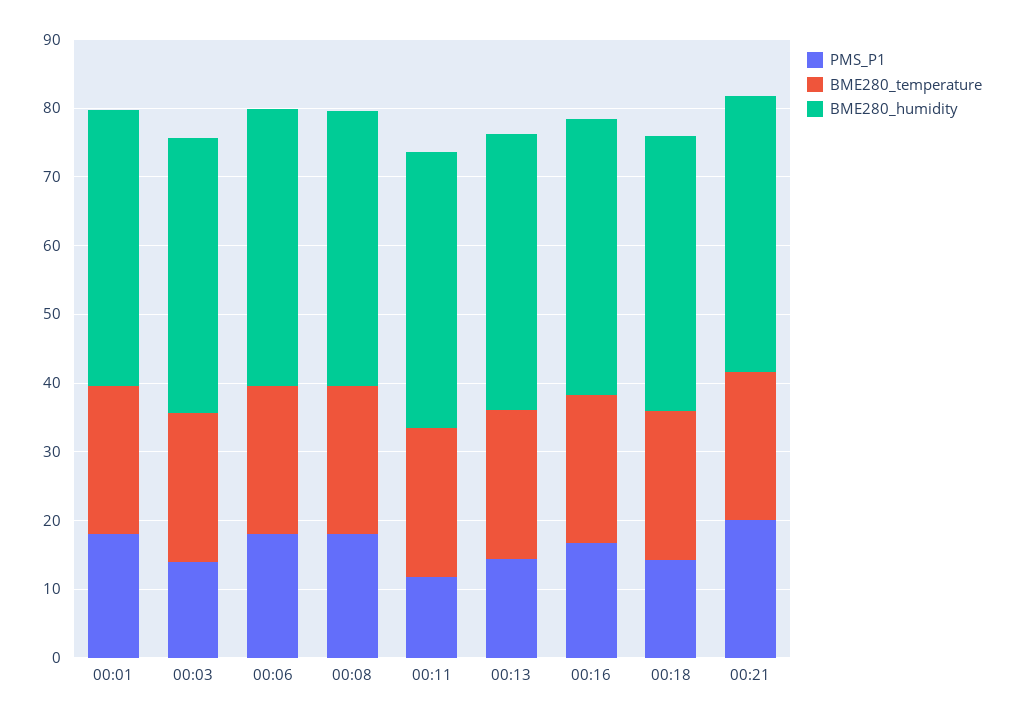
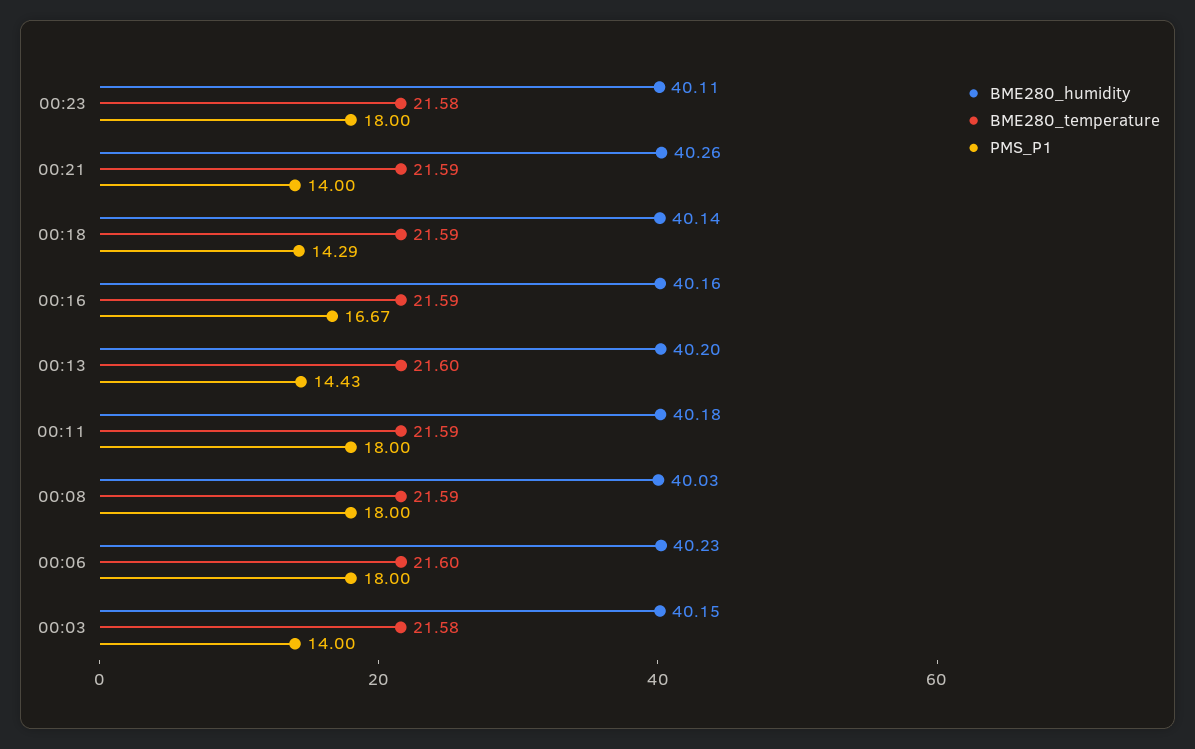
PMS_P1, 00:01: 18 -> none
BME280_temperature, 00:01: 22 -> none
BME280_humidity, 00:01: 40 -> none
PMS_P1, 00:11: 12 -> 18
PMS_P1, 00:21: 20 -> 14
BME280_humidity, 00:23: none -> 40.11
BME280_temperature, 00:23: none -> 21.58
PMS_P1, 00:23: none -> 18

